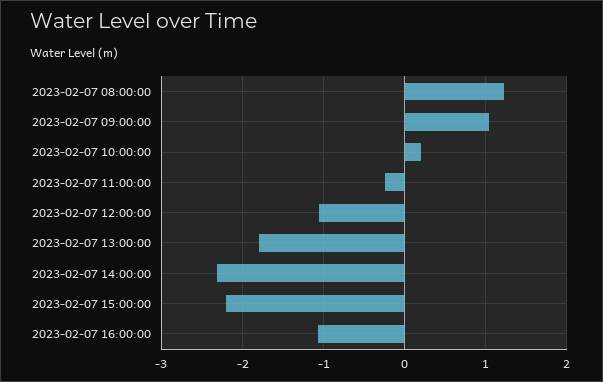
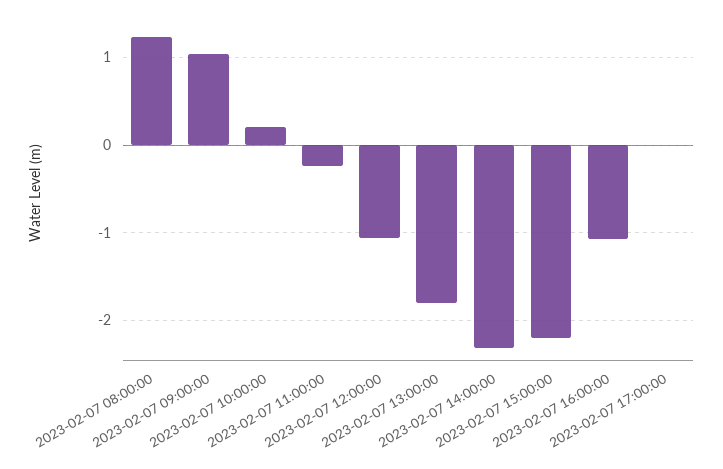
2023-02-07 17:00:00: none -> 0

